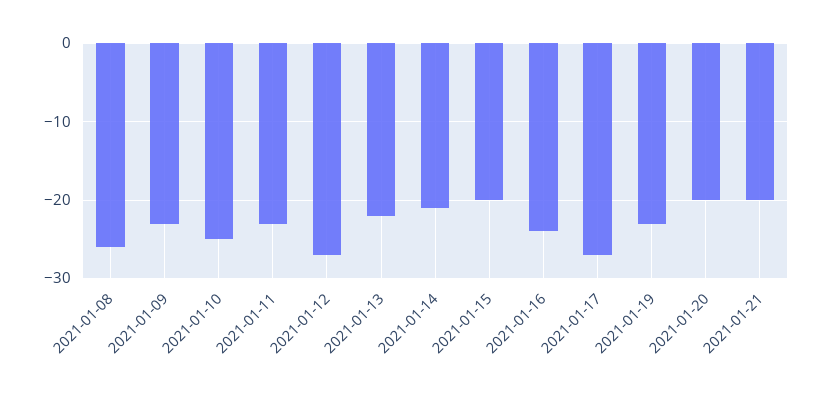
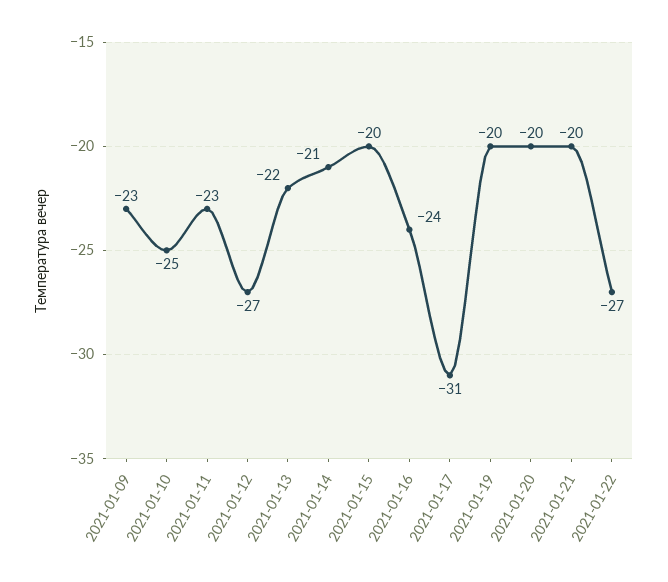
2021-01-08: -26 -> none
2021-01-17: -27 -> -31
2021-01-19: -23 -> -20
2021-01-22: none -> -27

